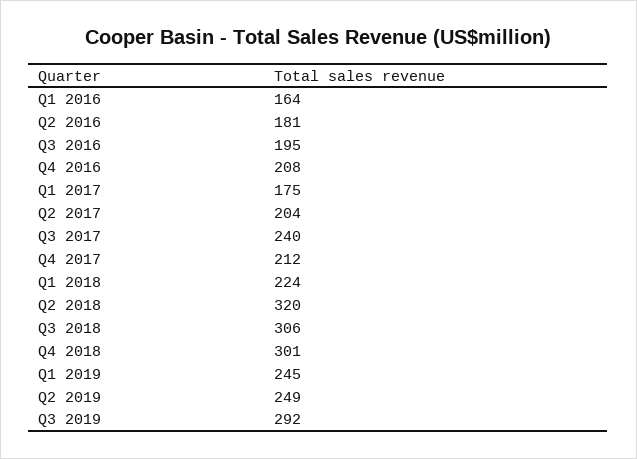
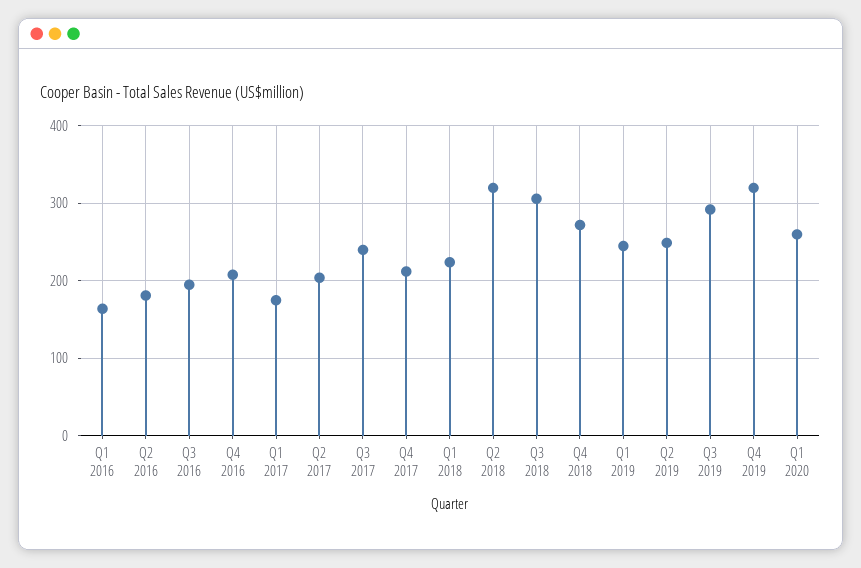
Q4 2018: 301 -> 270
Q4 2019: none -> 320
Q1 2020: none -> 260

